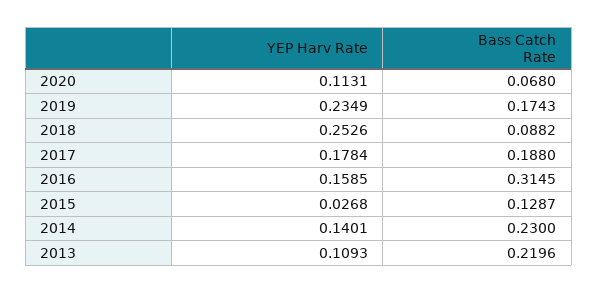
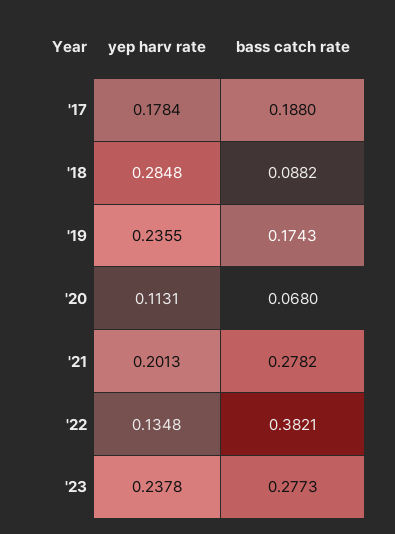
YEP Harv Rate, 2019: 0.2349 -> 0.2355
YEP Harv Rate, 2018: 0.2526 -> 0.2848
YEP Harv Rate, 2016: 0.1585 -> none
Bass Catch Rate, 2016: 0.3145 -> none
YEP Harv Rate, 2015: 0.0268 -> none
Bass Catch Rate, 2015: 0.1287 -> none
YEP Harv Rate, 2014: 0.1401 -> none
Bass Catch Rate, 2014: 0.23 -> none
YEP Harv Rate, 2013: 0.1093 -> none
Bass Catch Rate, 2013: 0.2196 -> none
YEP Harv Rate, '21: none -> 0.2013
Bass Catch Rate, '21: none -> 0.2782
YEP Harv Rate, '22: none -> 0.1348
Bass Catch Rate, '22: none -> 0.3821
YEP Harv Rate, '23: none -> 0.2378
Bass Catch Rate, '23: none -> 0.2773

